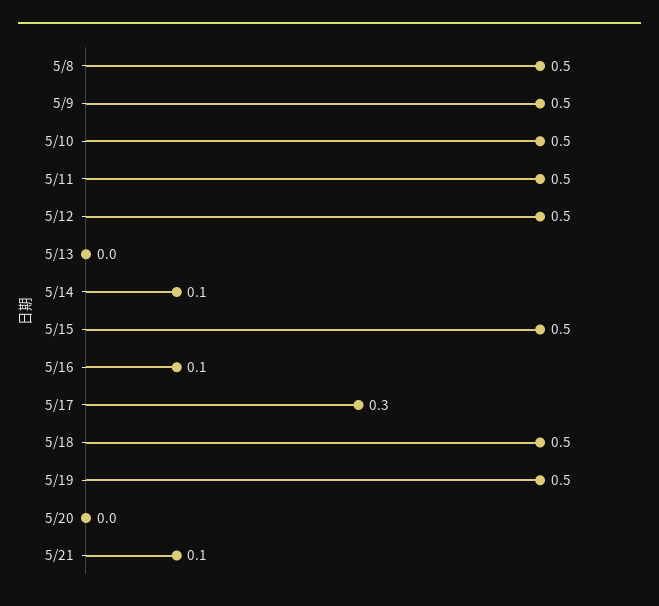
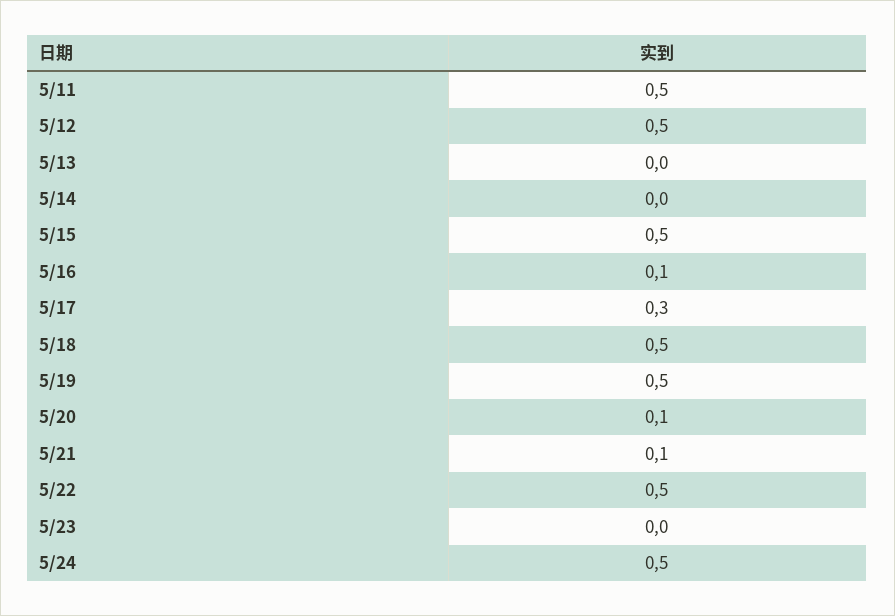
5/8: 0.5 -> none
5/9: 0.5 -> none
5/10: 0.5 -> none
5/14: 0.1 -> 0
5/20: 0 -> 0.1
5/22: none -> 0.5
5/23: none -> 0
5/24: none -> 0.5

